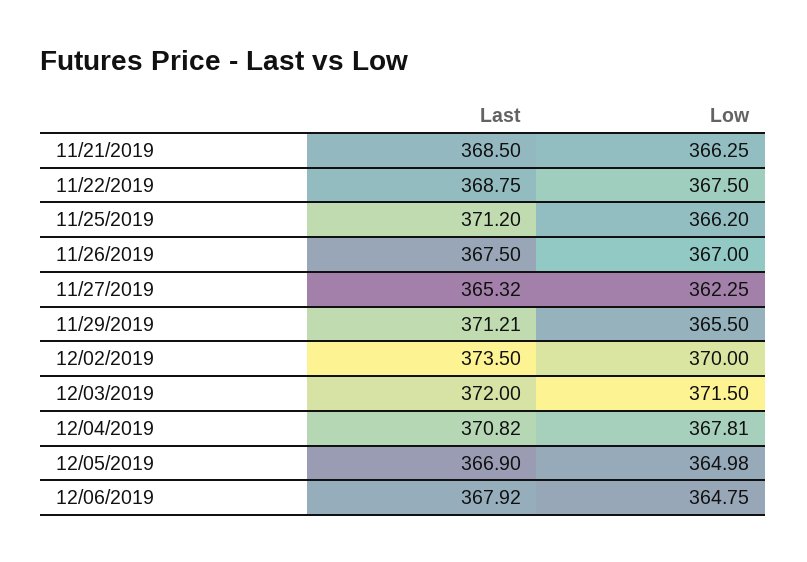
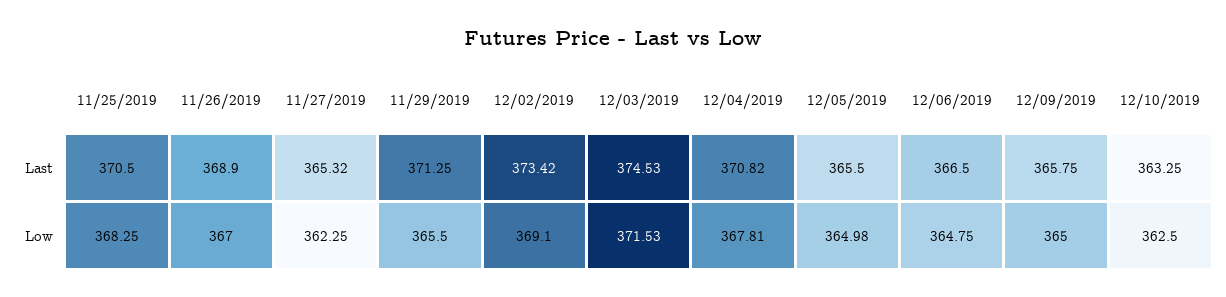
Last, 11/21/2019: 368.5 -> none
Low, 11/21/2019: 366.25 -> none
Last, 11/22/2019: 368.75 -> none
Low, 11/22/2019: 367.5 -> none
Last, 11/25/2019: 371.2 -> 370.5
Low, 11/25/2019: 366.2 -> 368.25
Last, 11/26/2019: 367.5 -> 368.9
Last, 11/29/2019: 371.21 -> 371.25
Last, 12/02/2019: 373.5 -> 373.42
Low, 12/02/2019: 370 -> 369.1
Last, 12/03/2019: 372 -> 374.53
Low, 12/03/2019: 371.5 -> 371.53
Last, 12/05/2019: 366.9 -> 365.5
Last, 12/06/2019: 367.92 -> 366.5
Last, 12/09/2019: none -> 365.75
Last, 12/10/2019: none -> 363.25
Low, 12/09/2019: none -> 365
Low, 12/10/2019: none -> 362.5

